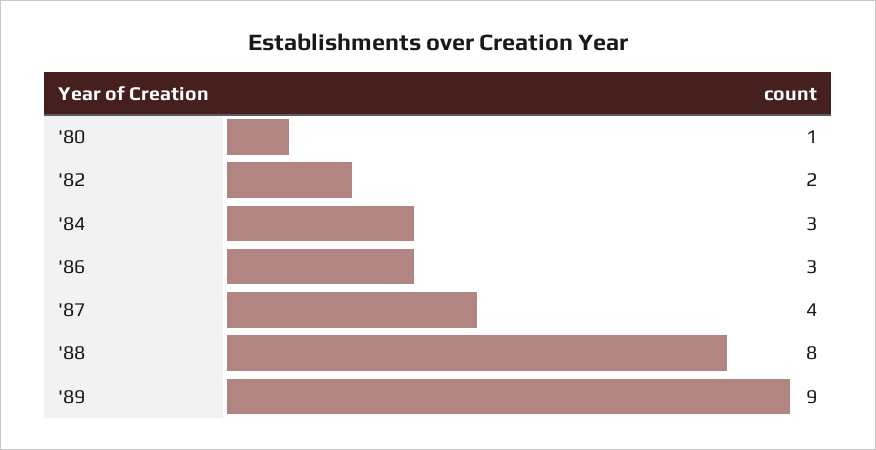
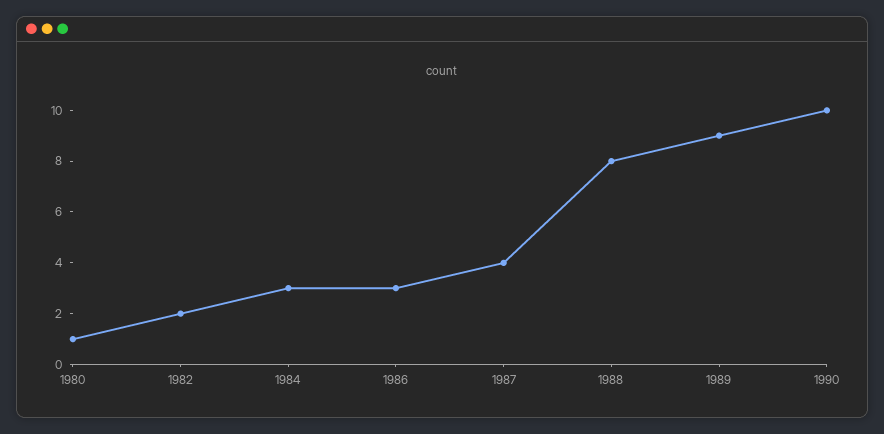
1990: none -> 10

